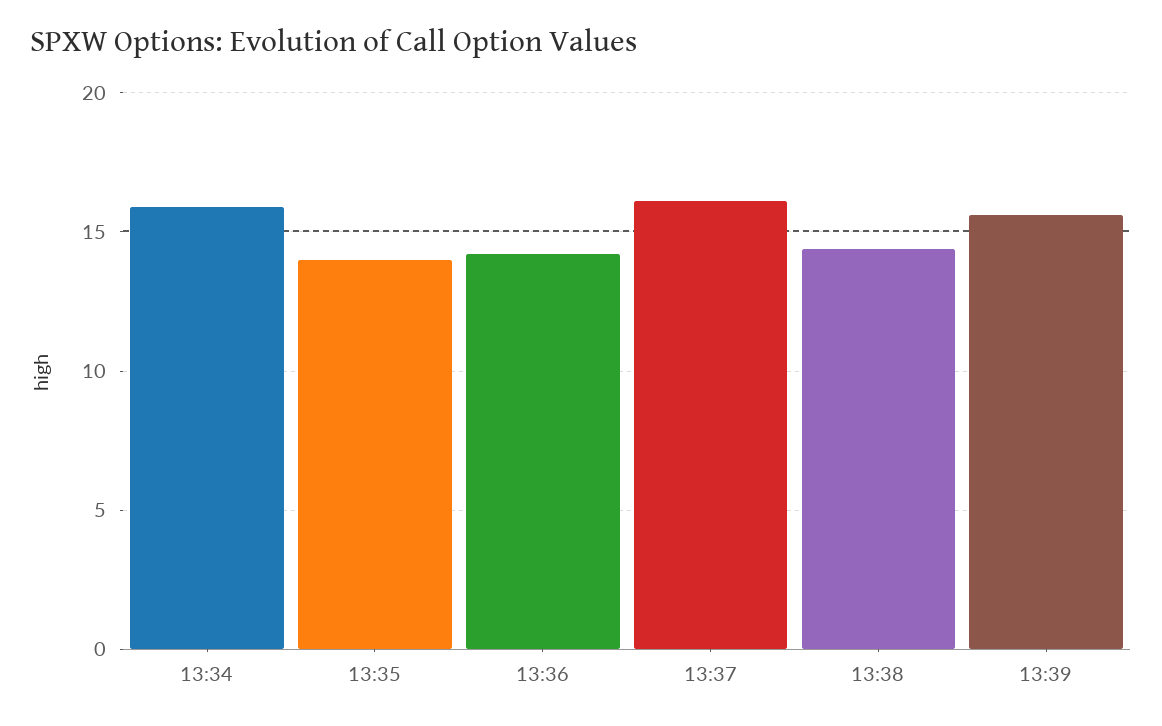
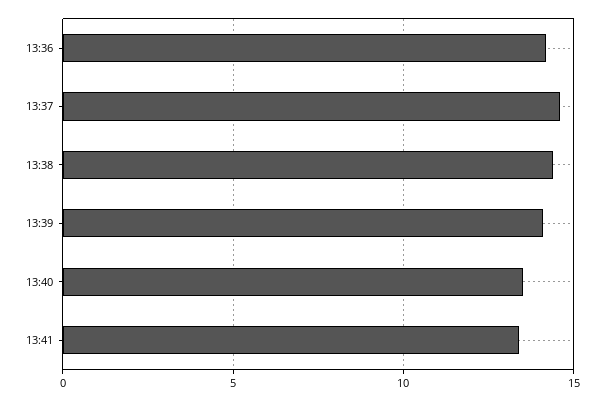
13:34: 16 -> none
13:35: 14 -> none
13:37: 16 -> 14.5
13:39: 15.5 -> 14
13:40: none -> 13.5
13:41: none -> 13.5

